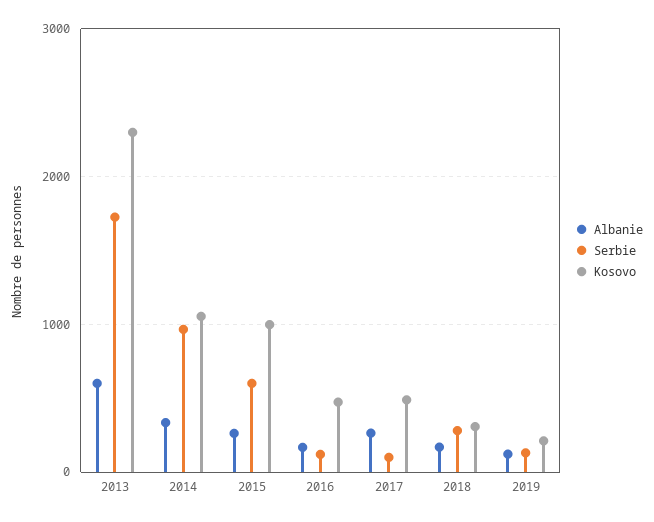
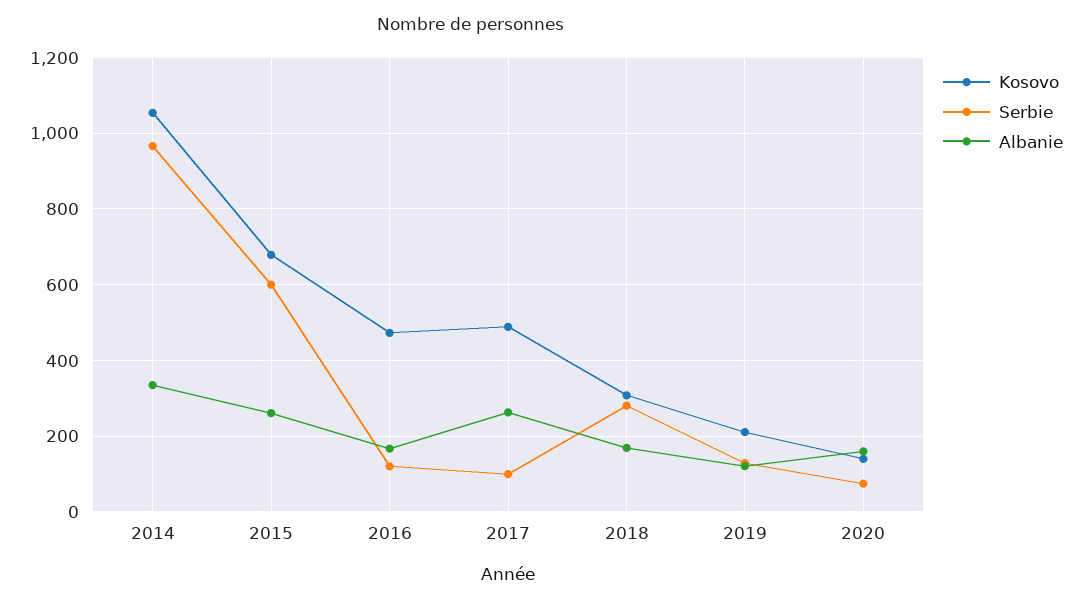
Albanie, 2013: 600 -> none
Serbie, 2013: 1700 -> none
Kosovo, 2013: 2300 -> none
Kosovo, 2015: 1000 -> 680
Kosovo, 2020: none -> 140
Serbie, 2020: none -> 80
Albanie, 2020: none -> 160

